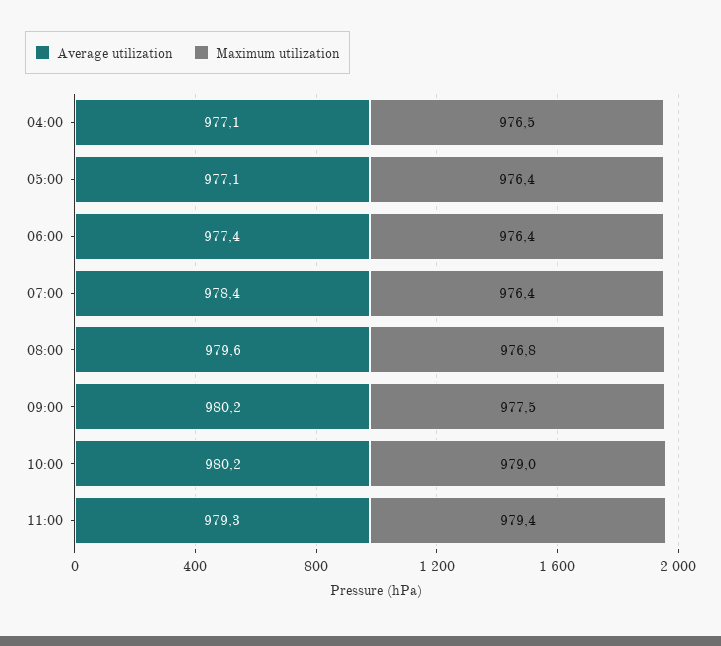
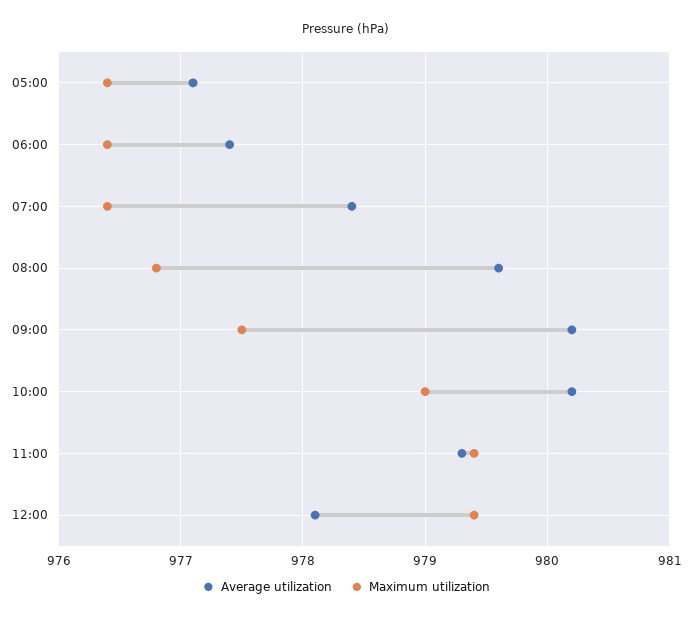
Average utilization, 04:00: 977.1 -> none
Maximum utilization, 04:00: 976.5 -> none
Average utilization, 12:00: none -> 978.1
Maximum utilization, 12:00: none -> 979.4

